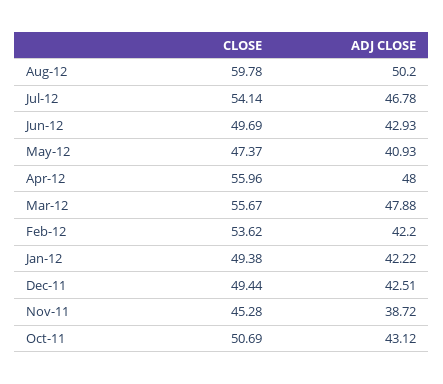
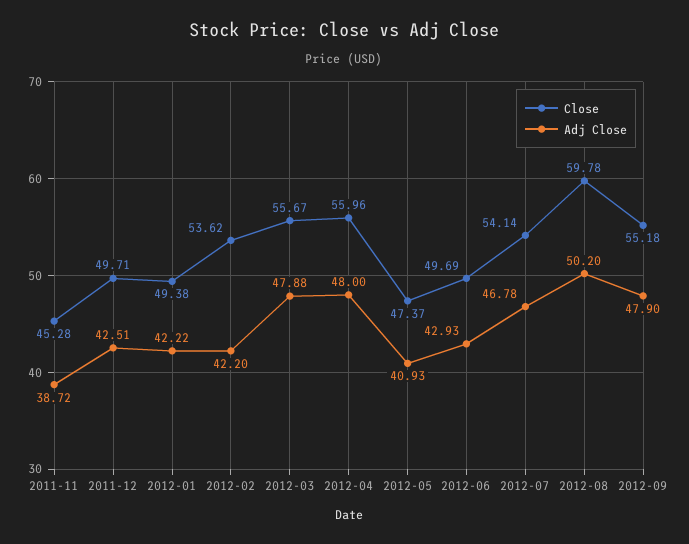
CLOSE, Dec-11: 49.44 -> 49.71
CLOSE, Oct-11: 50.69 -> none
ADJ CLOSE, Oct-11: 43.12 -> none
CLOSE, 2012-09: none -> 55.18
ADJ CLOSE, 2012-09: none -> 47.9

